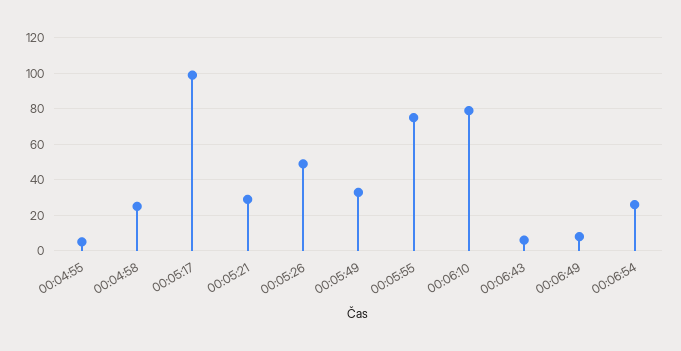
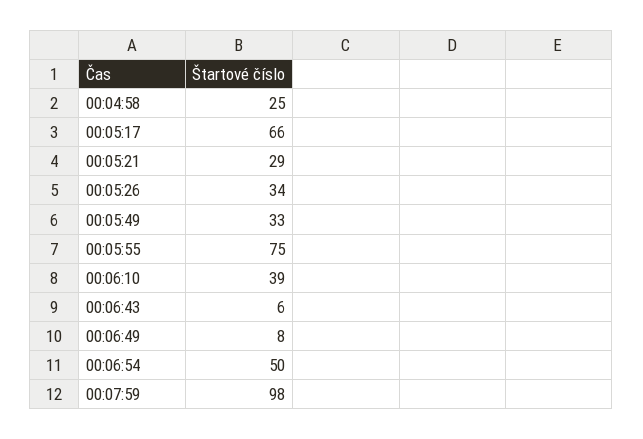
00:04:55: 5 -> none
00:05:17: 100 -> 66
00:05:26: 50 -> 34
00:06:10: 80 -> 39
00:06:54: 25 -> 50
00:07:59: none -> 98

